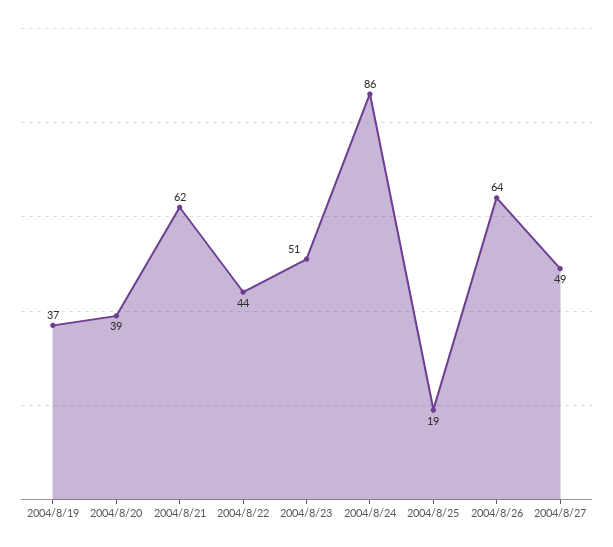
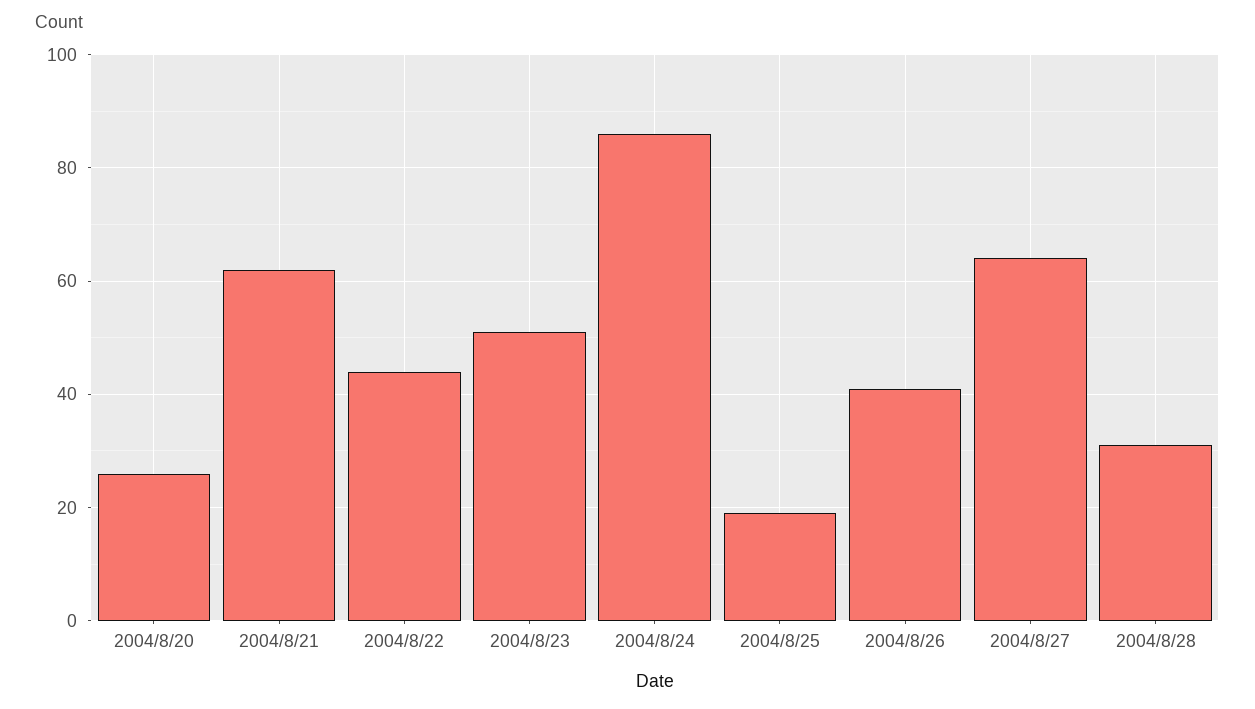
2004/8/19: 37 -> none
2004/8/20: 39 -> 25
2004/8/26: 64 -> 40
2004/8/27: 49 -> 65
2004/8/28: none -> 30

